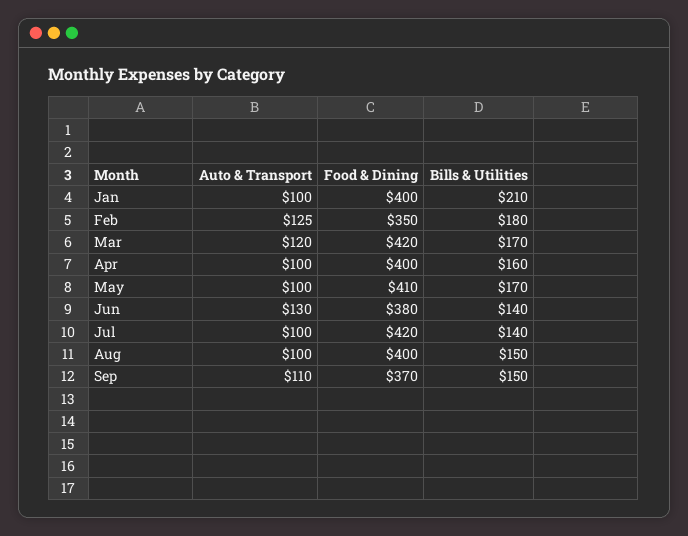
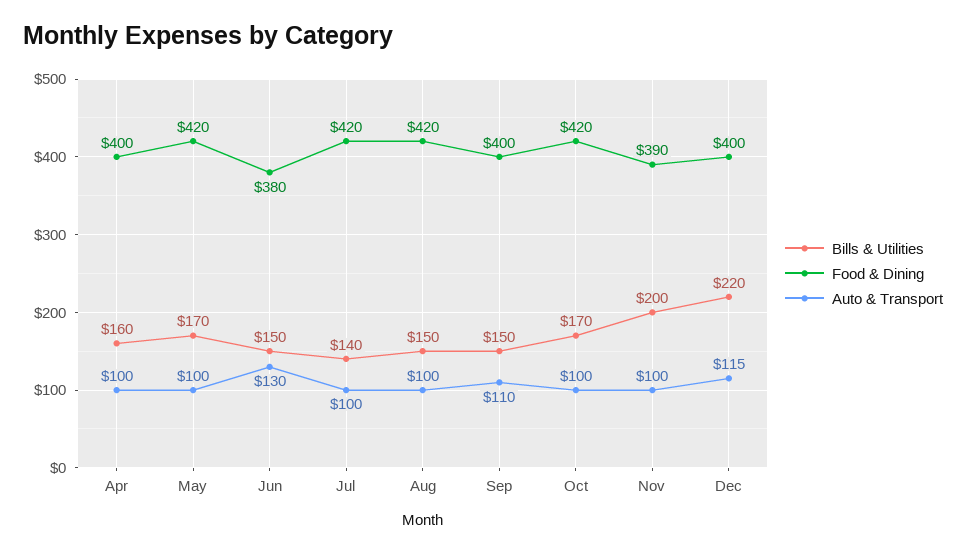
Auto & Transport, Jan: 100 -> none
Food & Dining, Jan: 400 -> none
Bills & Utilities, Jan: 210 -> none
Auto & Transport, Feb: 125 -> none
Food & Dining, Feb: 350 -> none
Bills & Utilities, Feb: 180 -> none
Auto & Transport, Mar: 120 -> none
Food & Dining, Mar: 420 -> none
Bills & Utilities, Mar: 170 -> none
Food & Dining, May: 410 -> 420
Bills & Utilities, Jun: 140 -> 150
Food & Dining, Aug: 400 -> 420
Food & Dining, Sep: 370 -> 400
Bills & Utilities, Oct: none -> 170
Food & Dining, Oct: none -> 420
Auto & Transport, Oct: none -> 100
Bills & Utilities, Nov: none -> 200
Food & Dining, Nov: none -> 390
Auto & Transport, Nov: none -> 100
Bills & Utilities, Dec: none -> 220
Food & Dining, Dec: none -> 400
Auto & Transport, Dec: none -> 115

